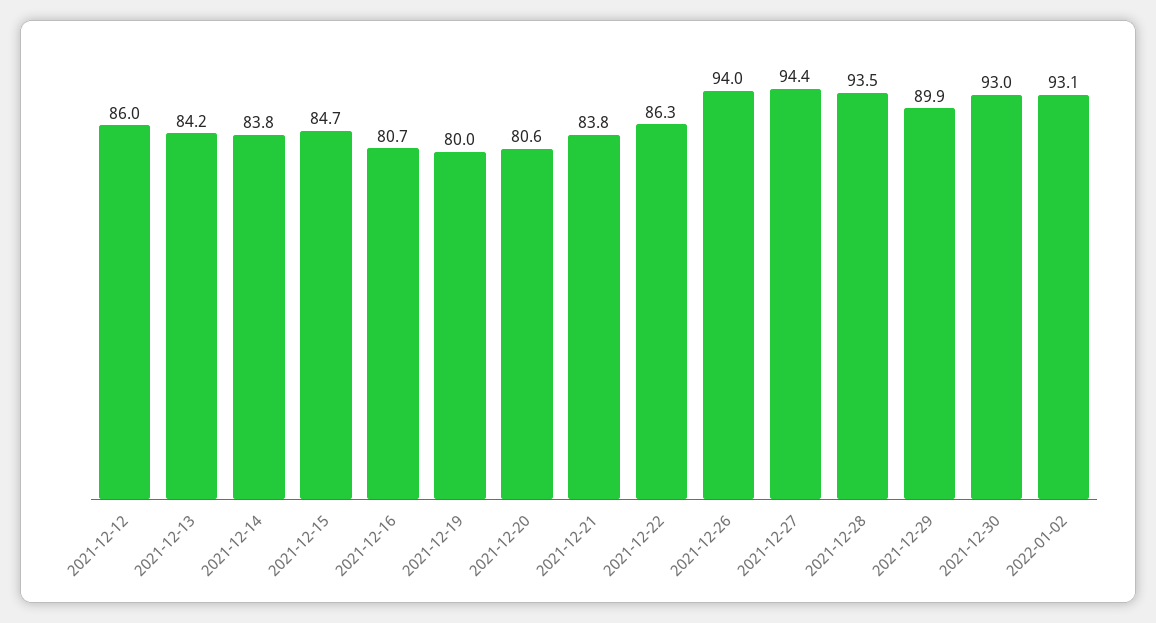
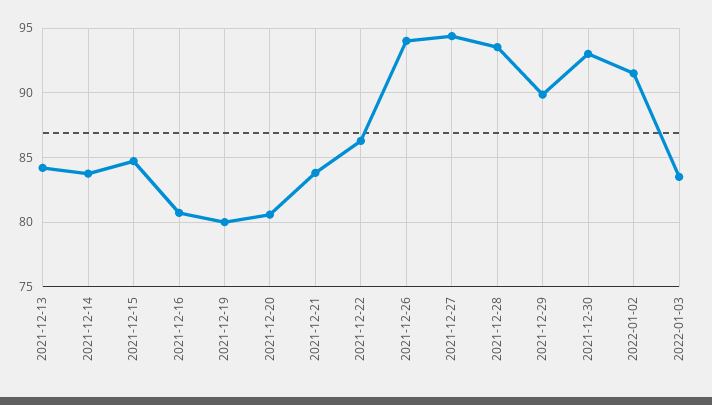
2021-12-12: 86 -> none
2022-01-02: 93.1 -> 91.5
2022-01-03: none -> 83.5

